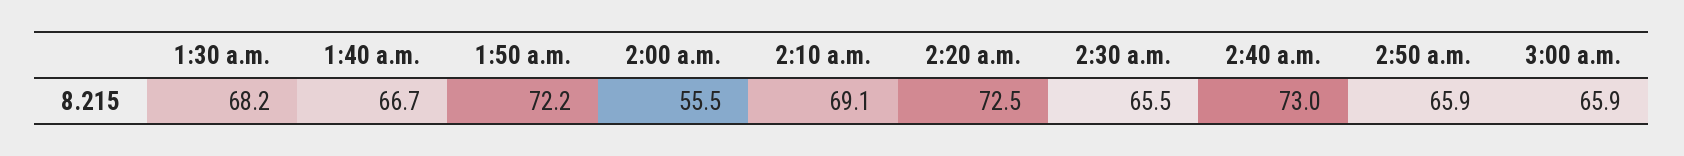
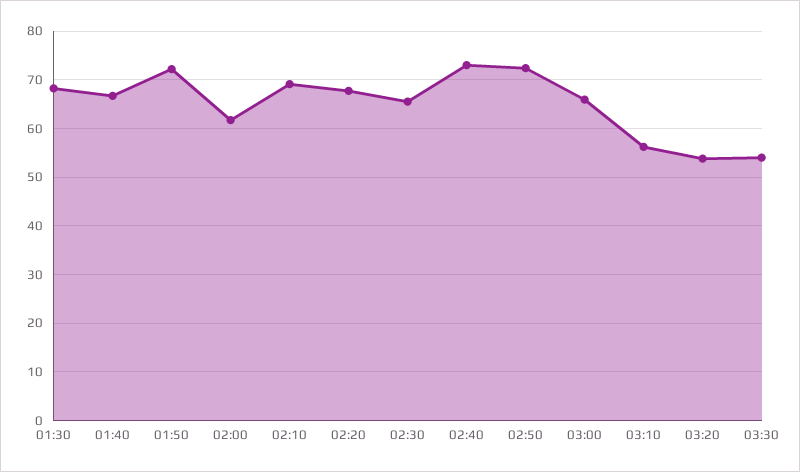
2:00 a.m.: 55.5 -> 62
2:20 a.m.: 72.5 -> 68
2:50 a.m.: 65.9 -> 72
03:10: none -> 56
03:20: none -> 54
03:30: none -> 54

